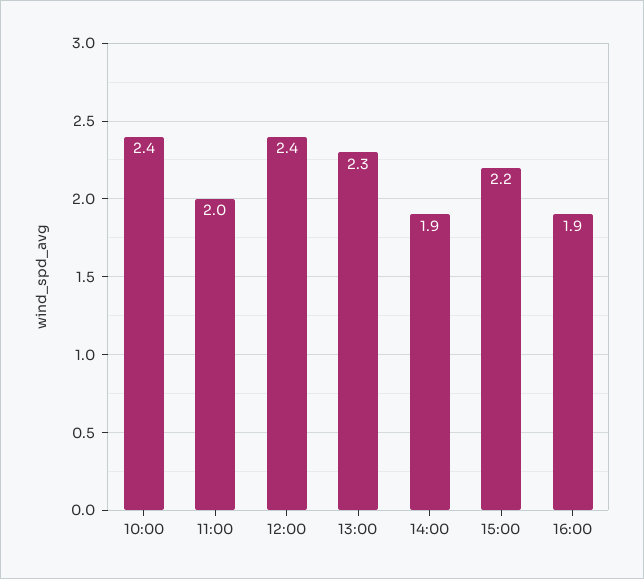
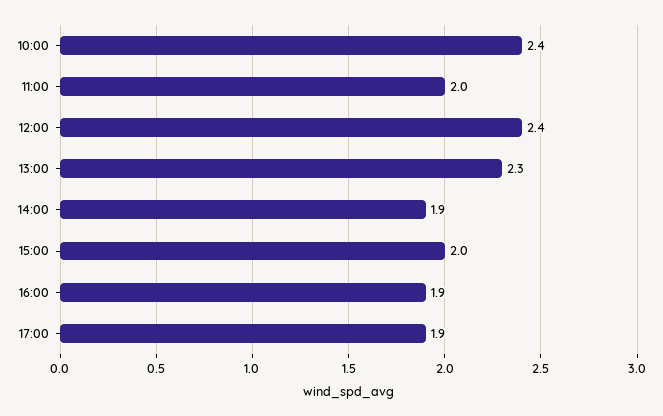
15:00: 2.2 -> 2
17:00: none -> 1.9

